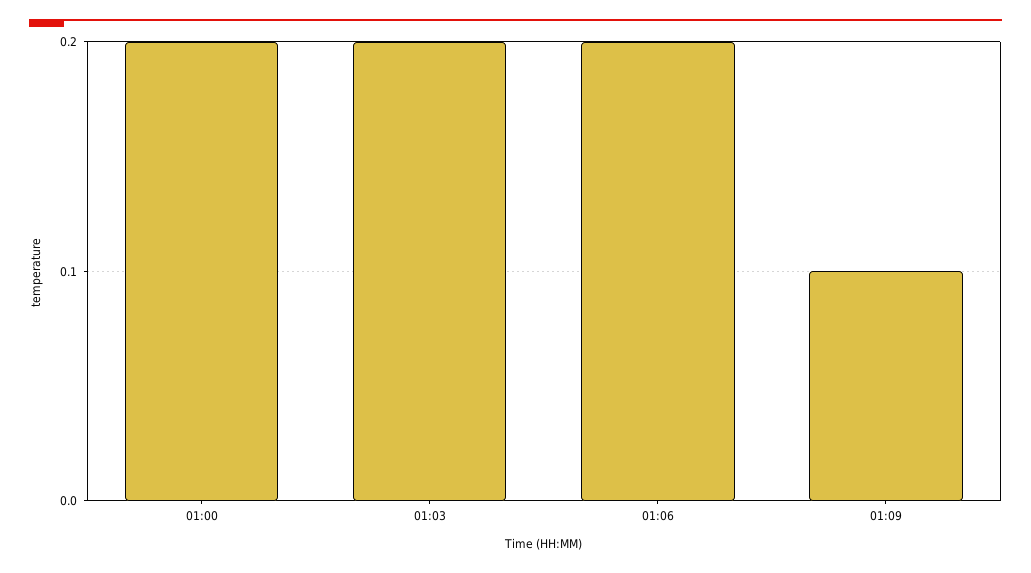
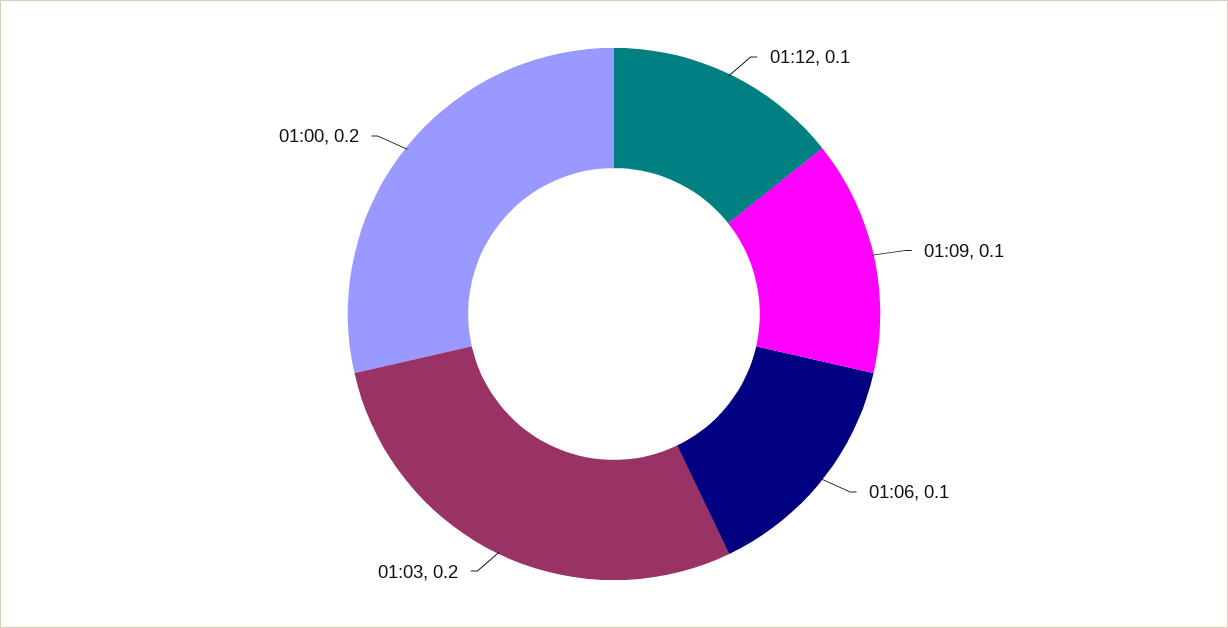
01:06: 0.2 -> 0.1
01:12: none -> 0.1

